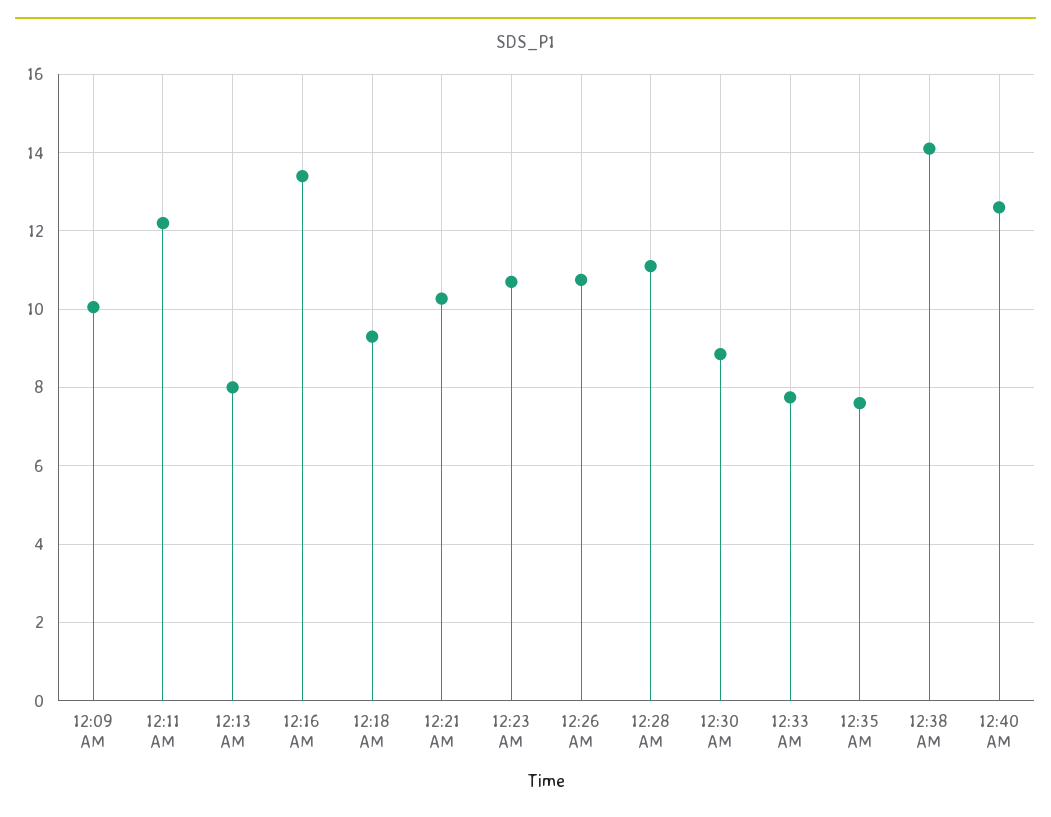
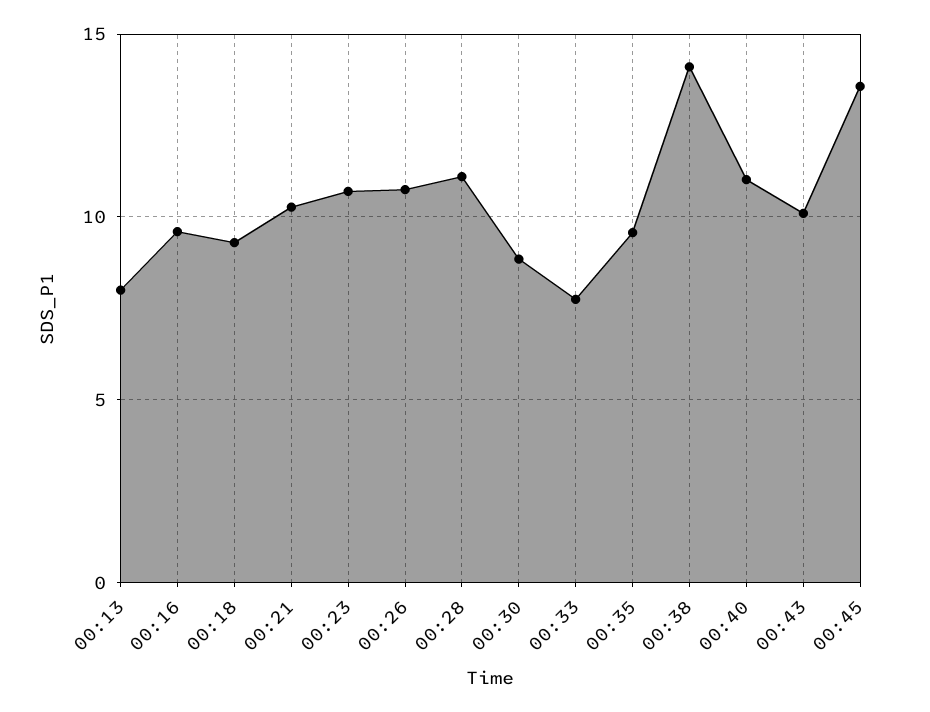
12:09 AM: 10 -> none
12:11 AM: 12.2 -> none
12:16 AM: 13.4 -> 9.5
12:35 AM: 7.6 -> 9.5
12:40 AM: 12.6 -> 11
00:43: none -> 10
00:45: none -> 13.5

